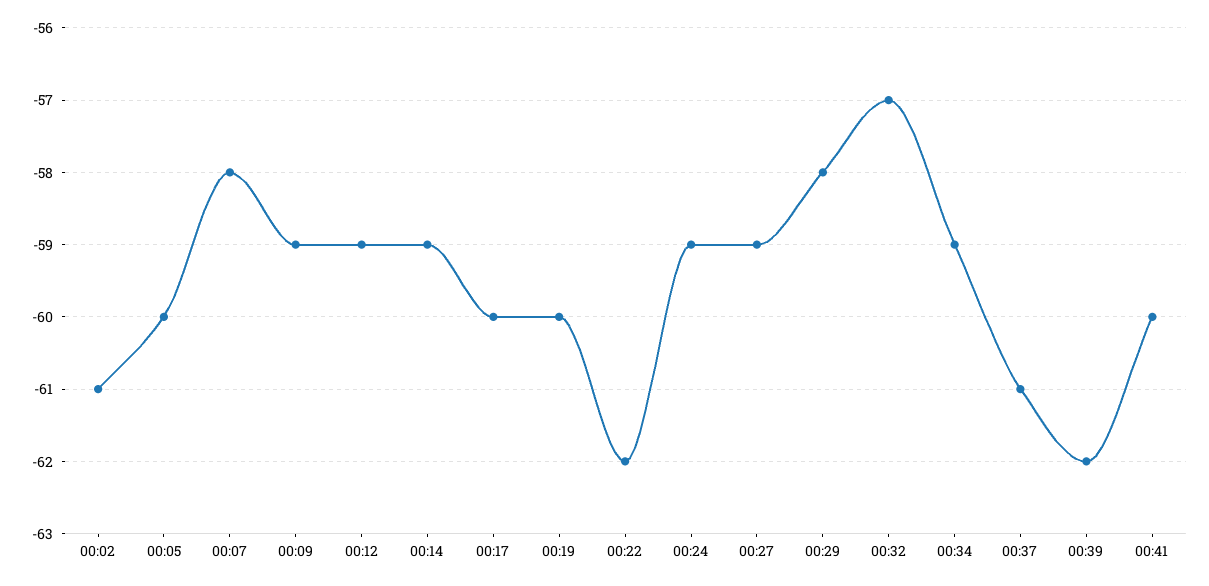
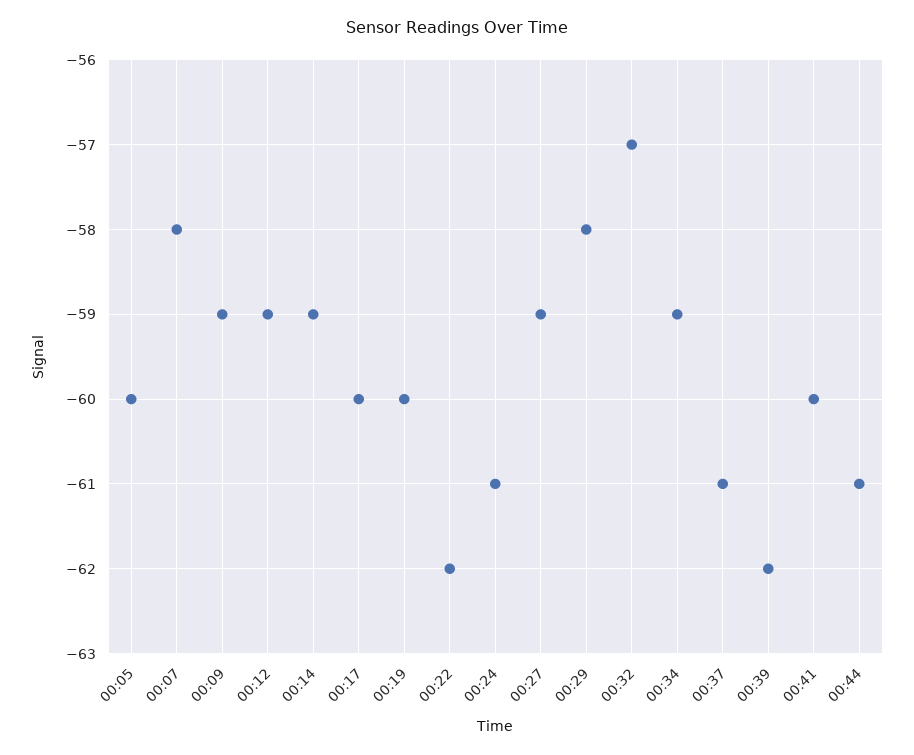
00:02: -61 -> none
00:24: -59 -> -61
00:44: none -> -61

